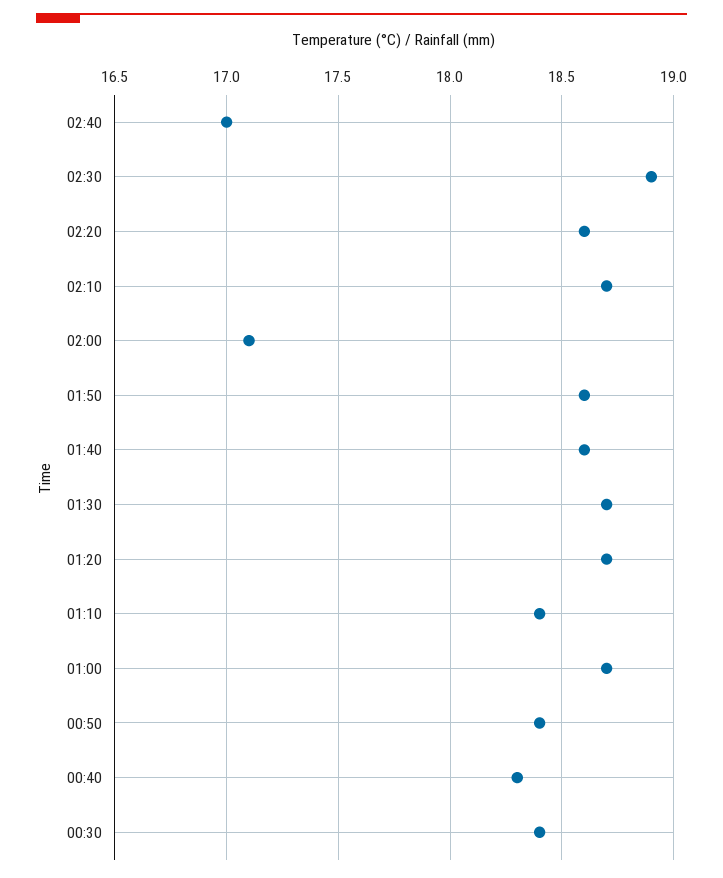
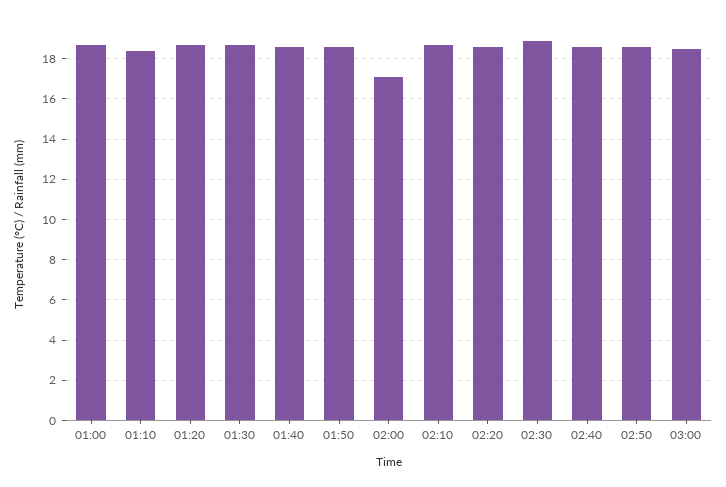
02:40: 17 -> 18.5
00:50: 18.4 -> none
00:40: 18.3 -> none
00:30: 18.4 -> none
02:50: none -> 18.5
03:00: none -> 18.5

